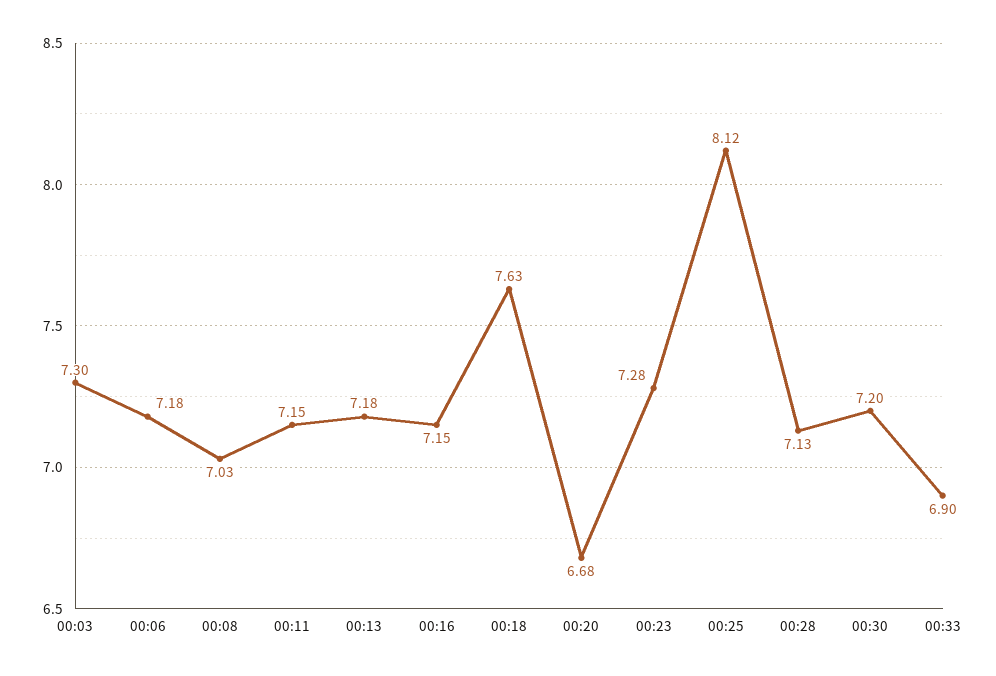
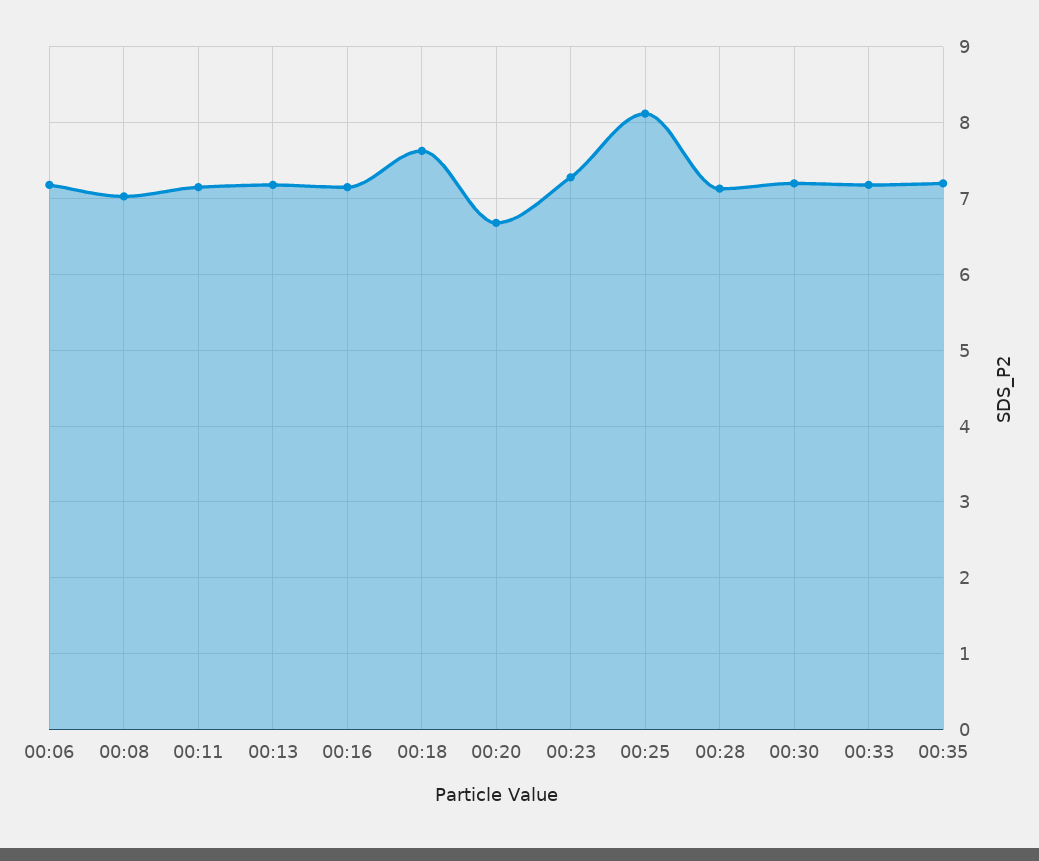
00:03: 7.3 -> none
00:33: 6.9 -> 7.2
00:35: none -> 7.2

